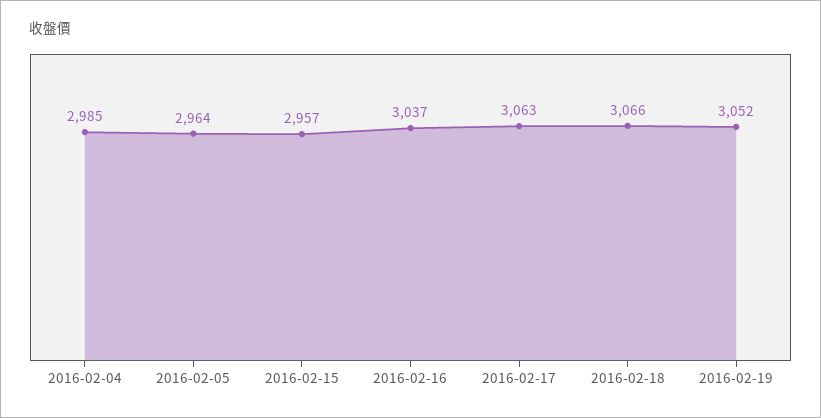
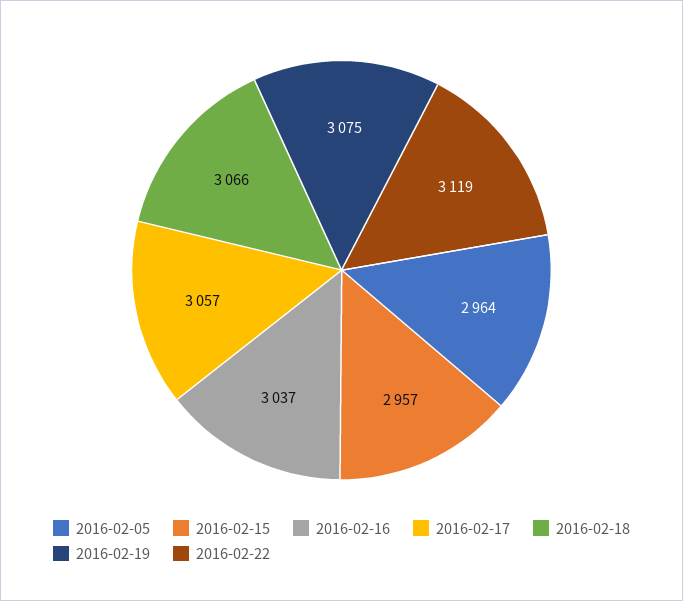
2016-02-04: 2985 -> none
2016-02-17: 3063 -> 3057
2016-02-19: 3052 -> 3075
2016-02-22: none -> 3119

